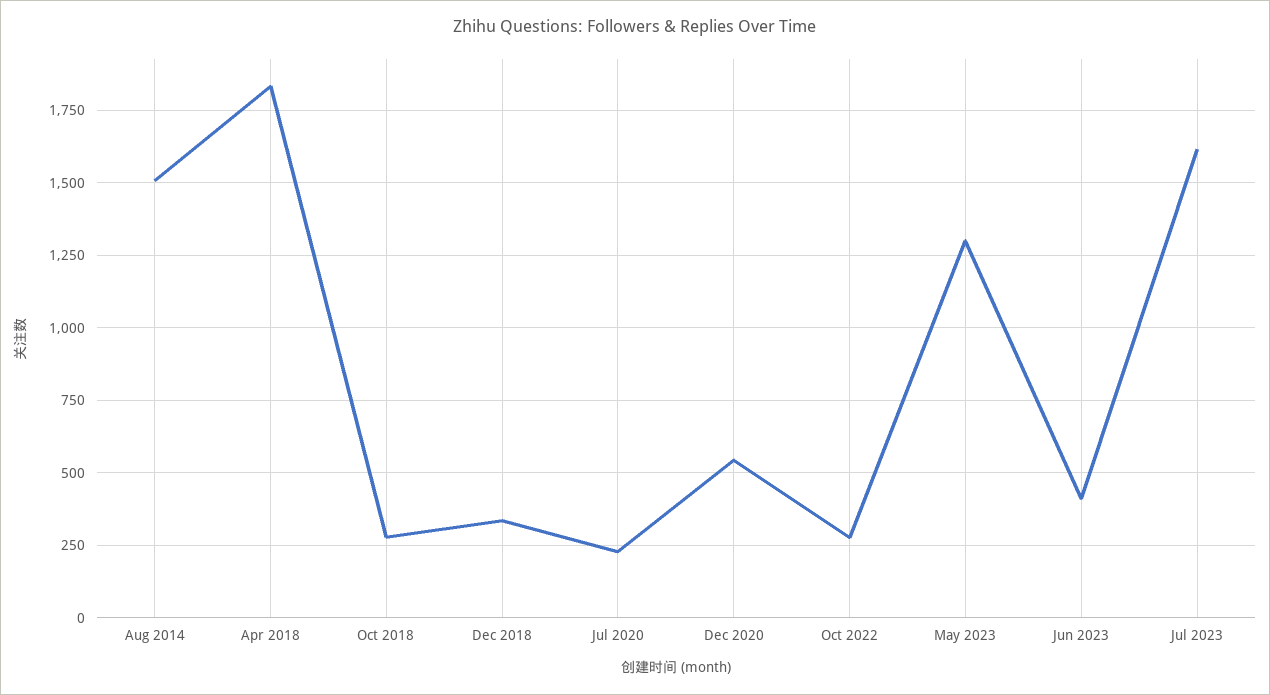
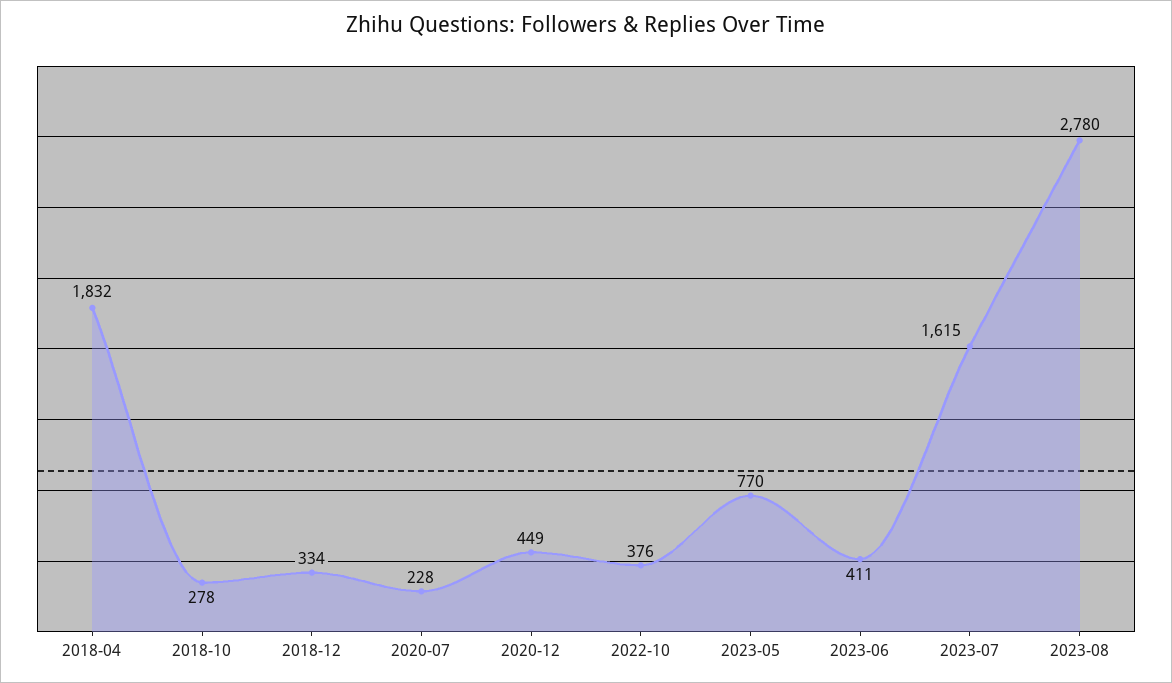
Aug 2014: 1500 -> none
Dec 2020: 550 -> 449
Oct 2022: 275 -> 376
May 2023: 1300 -> 770
2023-08: none -> 2780

